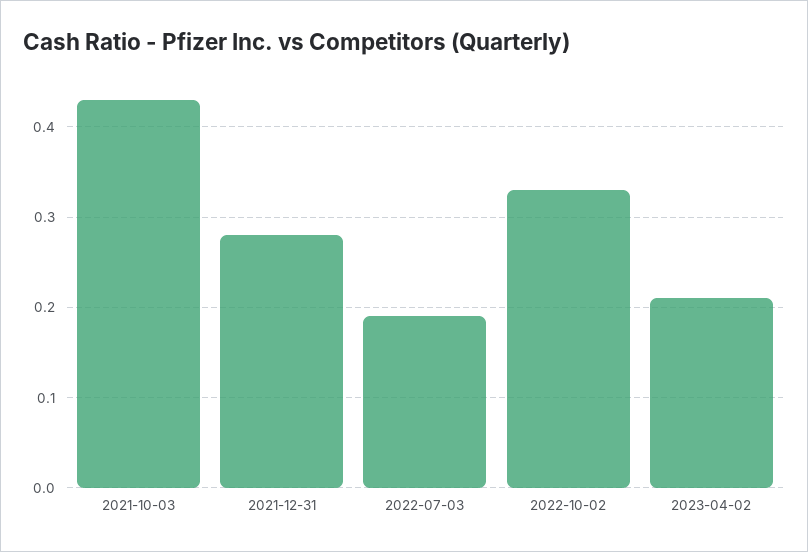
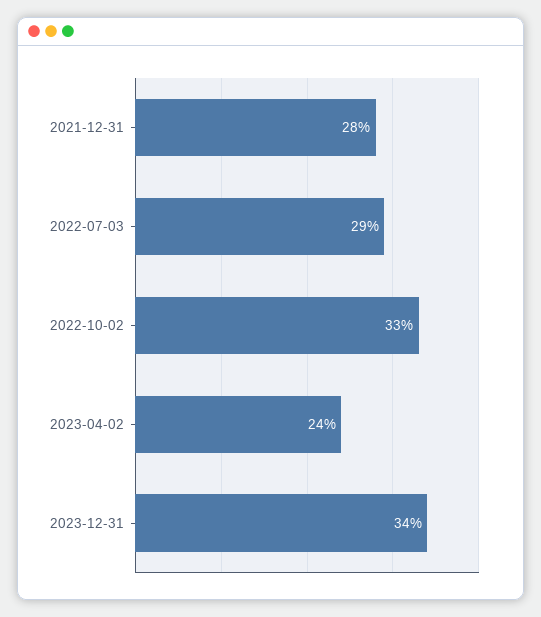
2021-10-03: 0.43 -> none
2022-07-03: 0.19 -> 0.29
2023-04-02: 0.21 -> 0.24
2023-12-31: none -> 0.34

